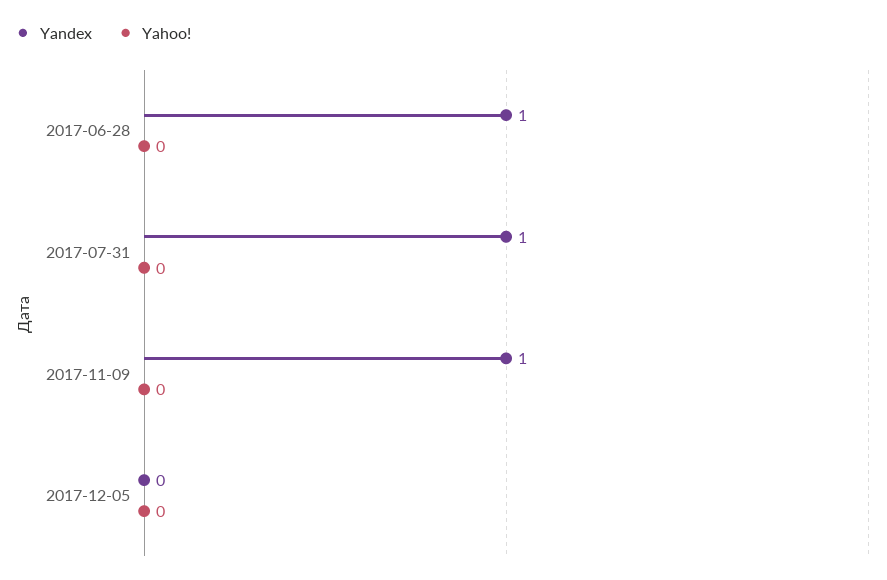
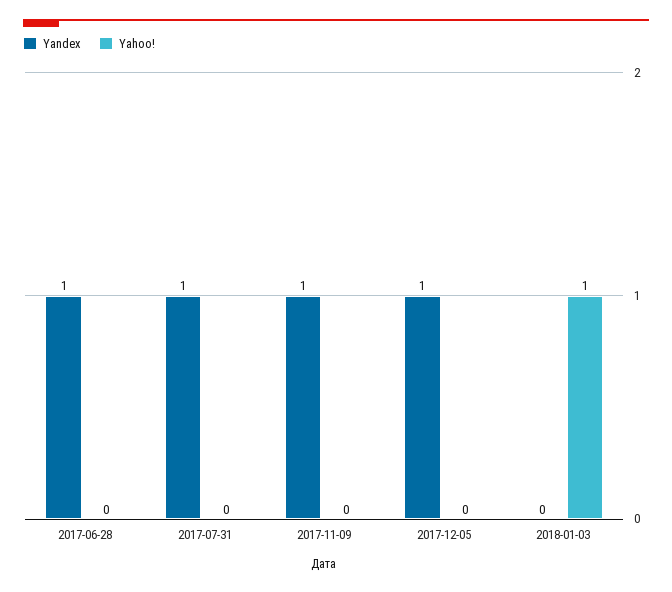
Yandex, 2017-12-05: 0 -> 1
Yandex, 2018-01-03: none -> 0
Yahoo!, 2018-01-03: none -> 1

